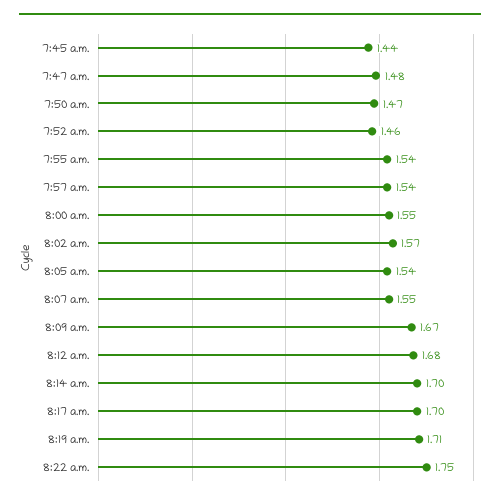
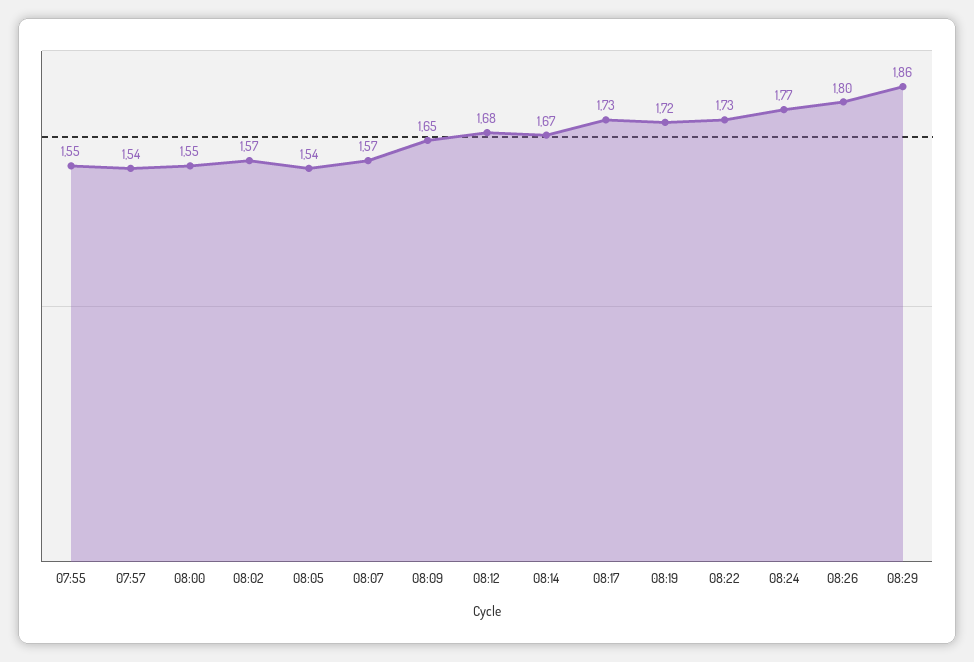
7:45 a.m.: 1.44 -> none
7:47 a.m.: 1.48 -> none
7:50 a.m.: 1.47 -> none
7:52 a.m.: 1.46 -> none
7:55 a.m.: 1.54 -> 1.55
8:07 a.m.: 1.55 -> 1.57
8:09 a.m.: 1.67 -> 1.65
8:14 a.m.: 1.7 -> 1.67
8:17 a.m.: 1.7 -> 1.73
8:19 a.m.: 1.71 -> 1.72
8:22 a.m.: 1.75 -> 1.73
08:24: none -> 1.77
08:26: none -> 1.8
08:29: none -> 1.86

